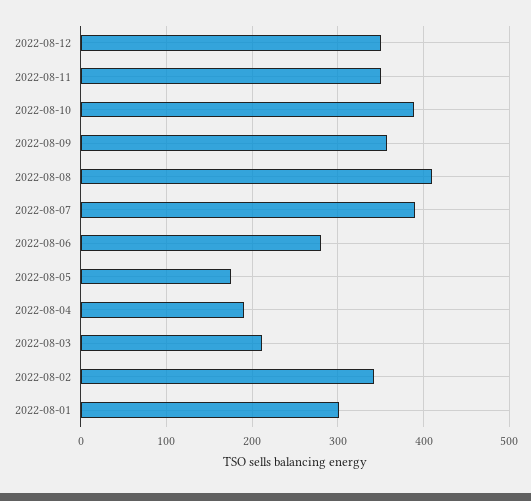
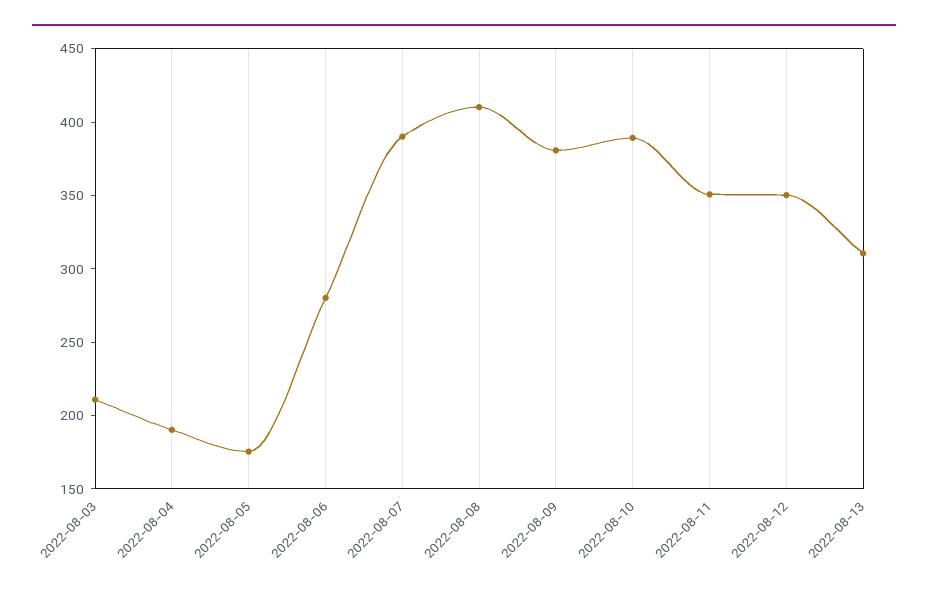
2022-08-09: 360 -> 380
2022-08-02: 340 -> none
2022-08-01: 300 -> none
2022-08-13: none -> 310

